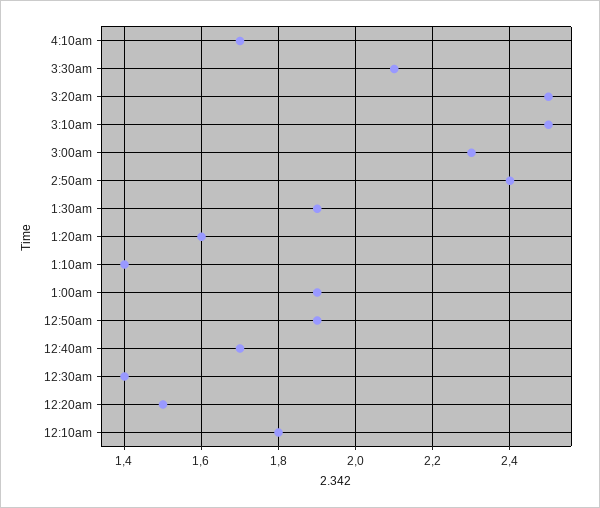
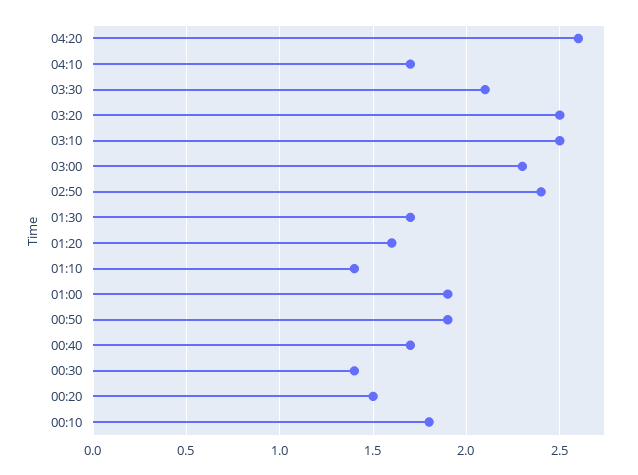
1:30am: 1.9 -> 1.7
04:20: none -> 2.6

